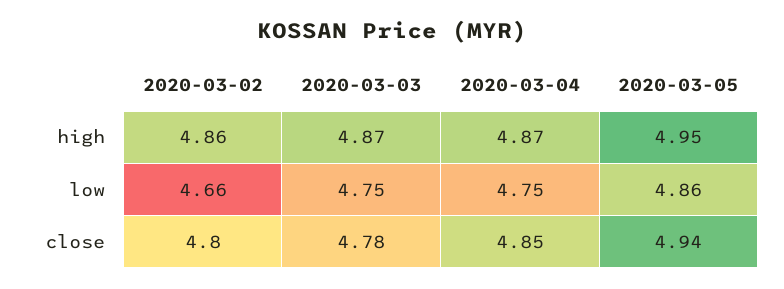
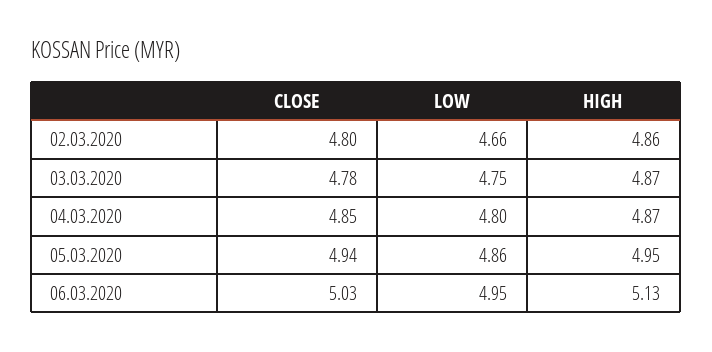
2020-03-04, low: 4.75 -> 4.8
06.03.2020, close: none -> 5.03
06.03.2020, low: none -> 4.95
06.03.2020, high: none -> 5.13

